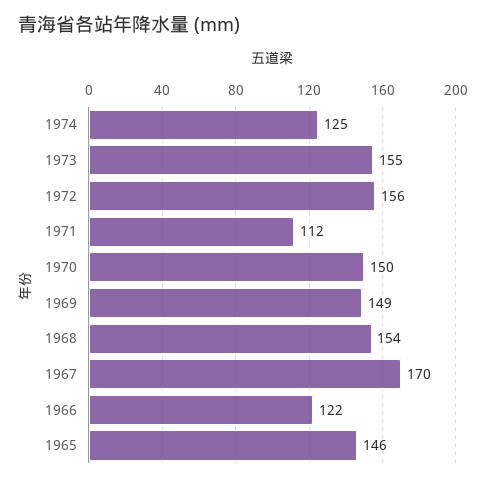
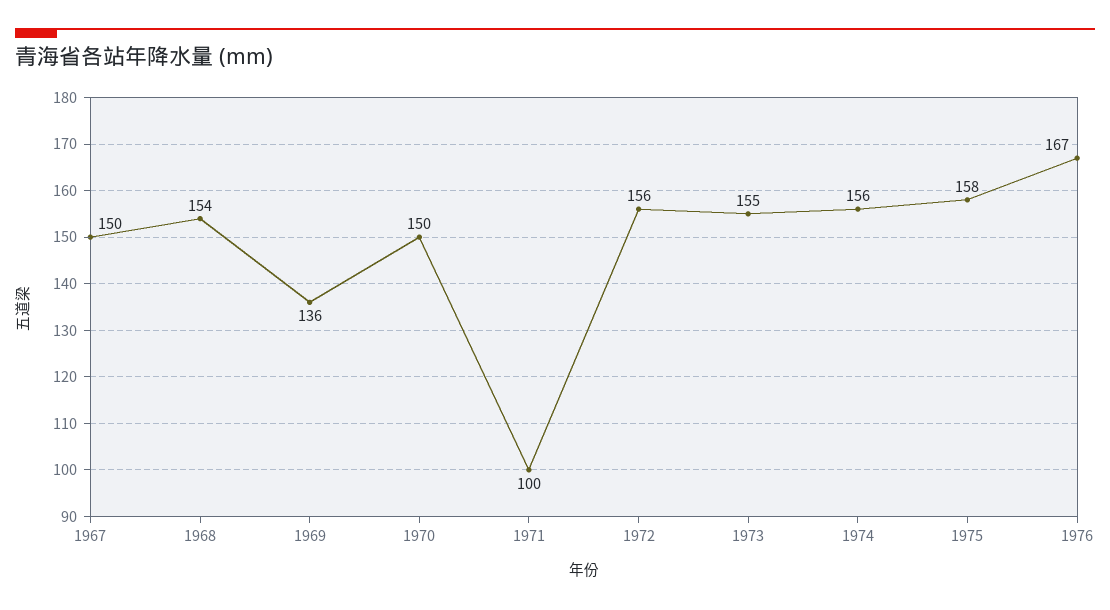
1974: 125 -> 156
1971: 112 -> 100
1969: 149 -> 136
1967: 170 -> 150
1966: 122 -> none
1965: 146 -> none
1975: none -> 158
1976: none -> 167

